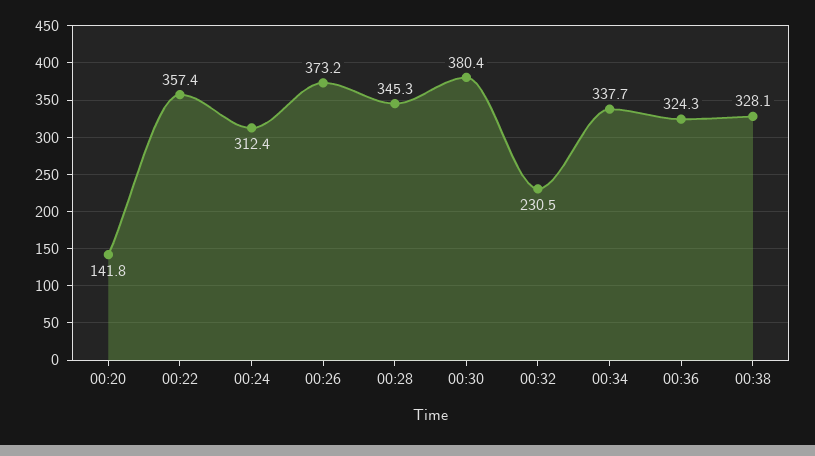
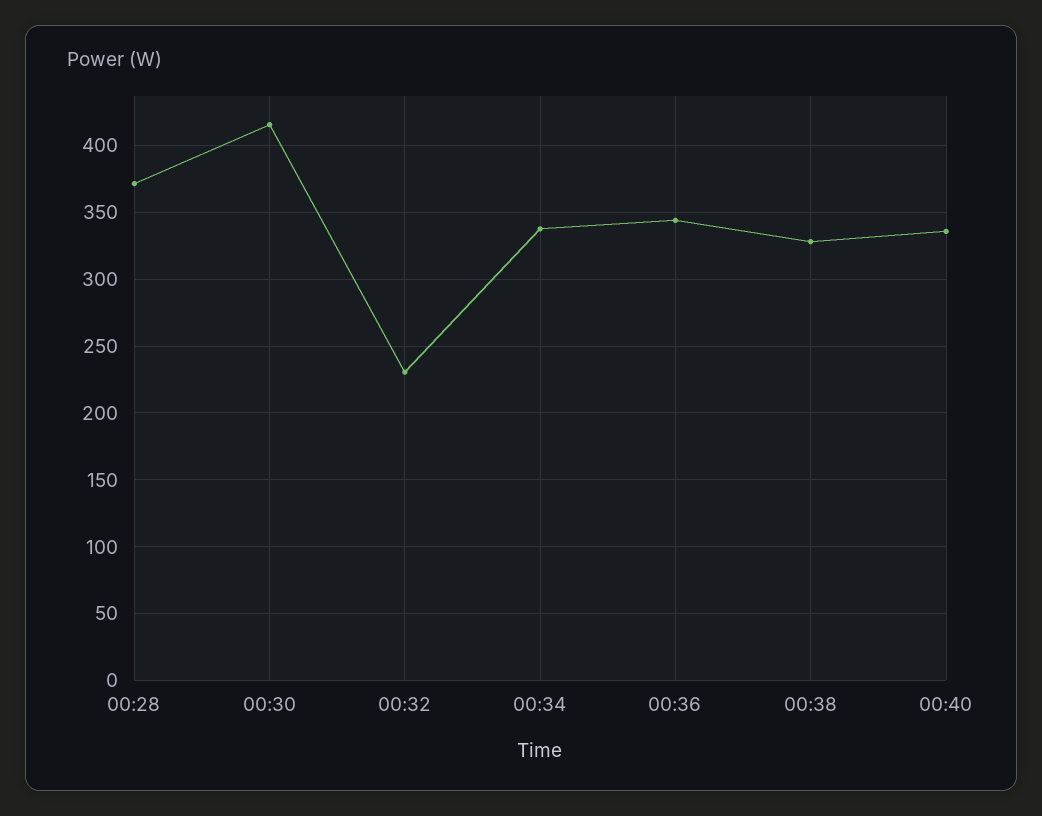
00:20: 141.8 -> none
00:22: 357.4 -> none
00:24: 312.4 -> none
00:26: 373.2 -> none
00:28: 345.3 -> 370
00:30: 380.4 -> 415
00:36: 324.3 -> 345
00:40: none -> 335

